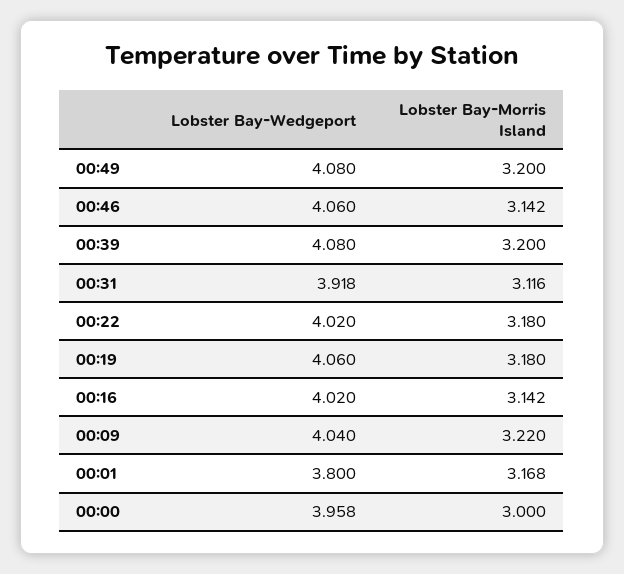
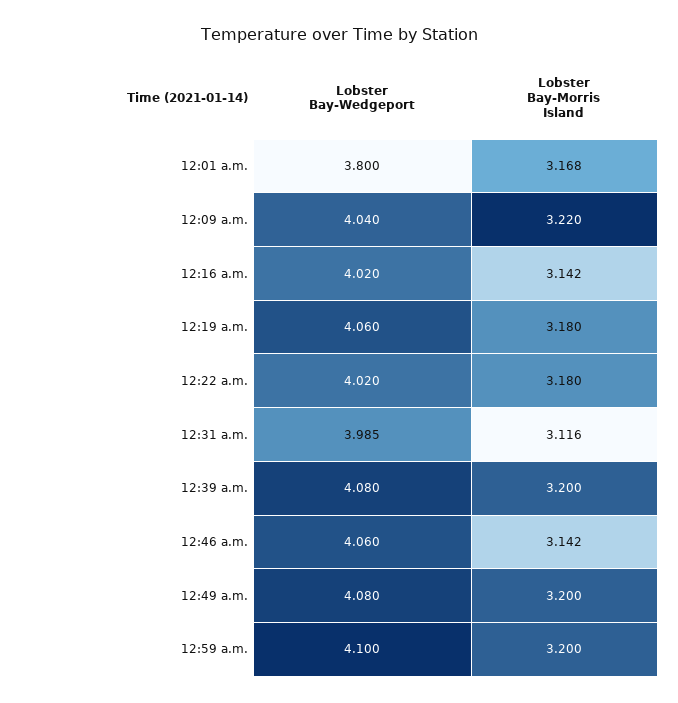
Lobster Bay-Wedgeport, 00:31: 3.918 -> 3.985
Lobster Bay-Wedgeport, 00:00: 3.958 -> none
Lobster Bay-Morris Island, 00:00: 3 -> none
Lobster Bay-Wedgeport, 12:59 a.m.: none -> 4.1
Lobster Bay-Morris Island, 12:59 a.m.: none -> 3.2

